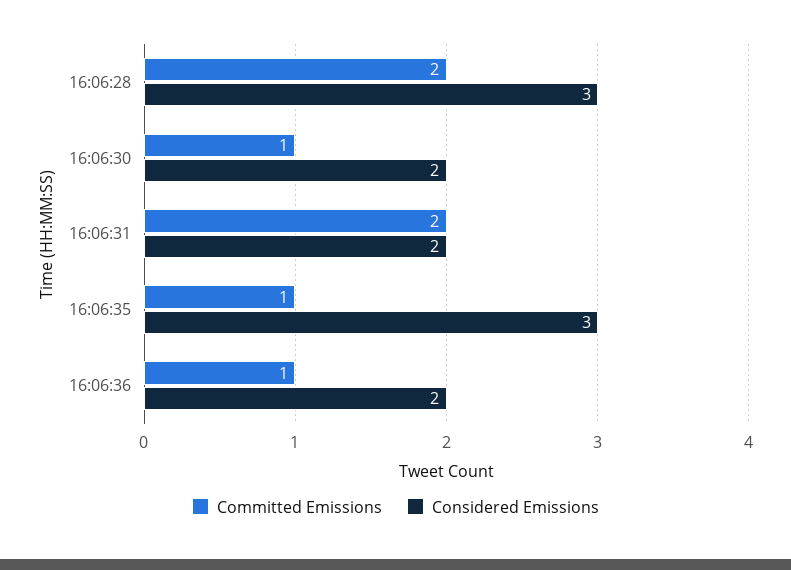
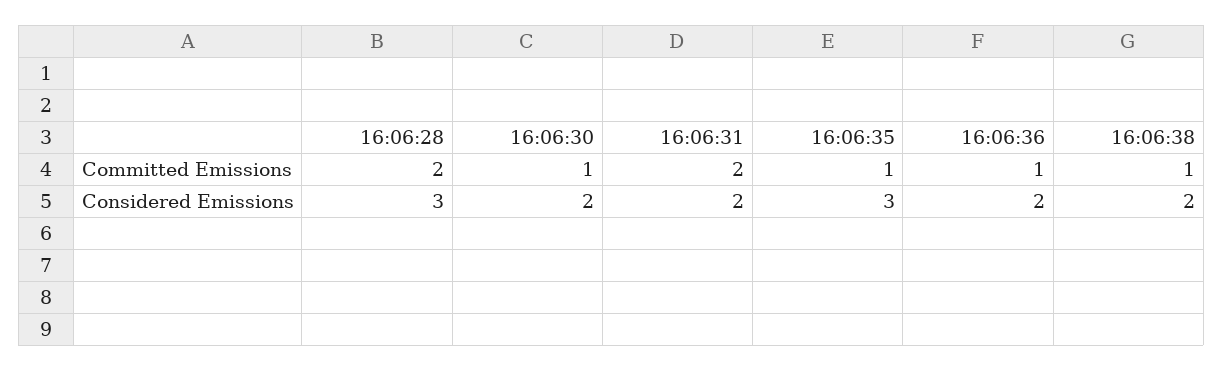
Committed Emissions, 16:06:38: none -> 1
Considered Emissions, 16:06:38: none -> 2

